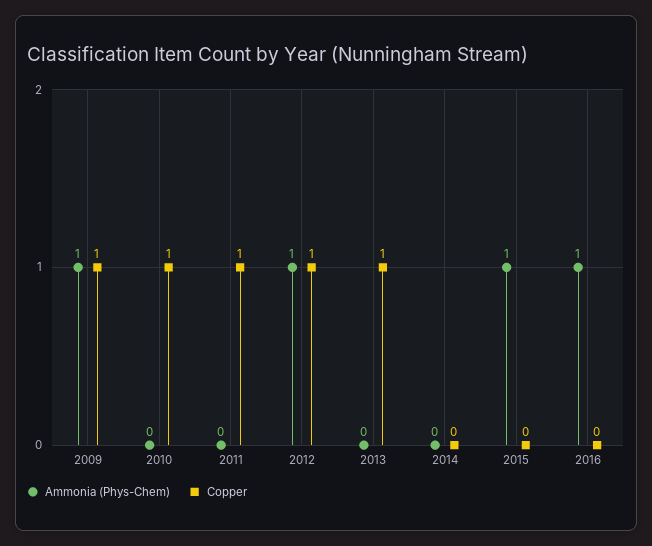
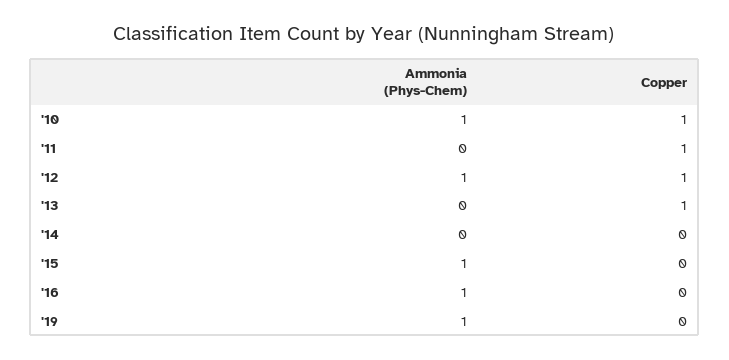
Ammonia (Phys-Chem), 2009: 1 -> none
Copper, 2009: 1 -> none
Ammonia (Phys-Chem), 2010: 0 -> 1
Ammonia (Phys-Chem), '19: none -> 1
Copper, '19: none -> 0

